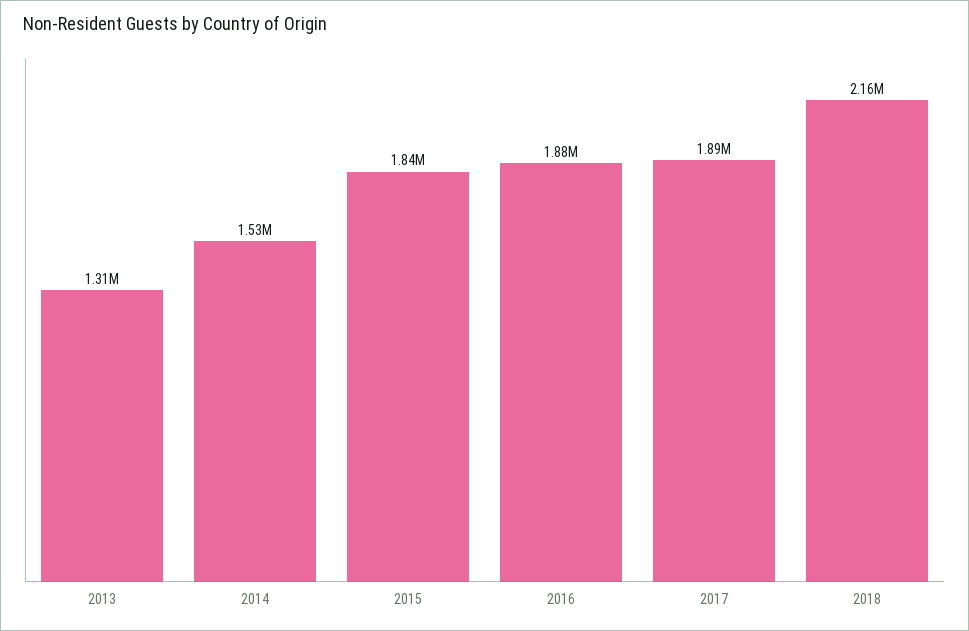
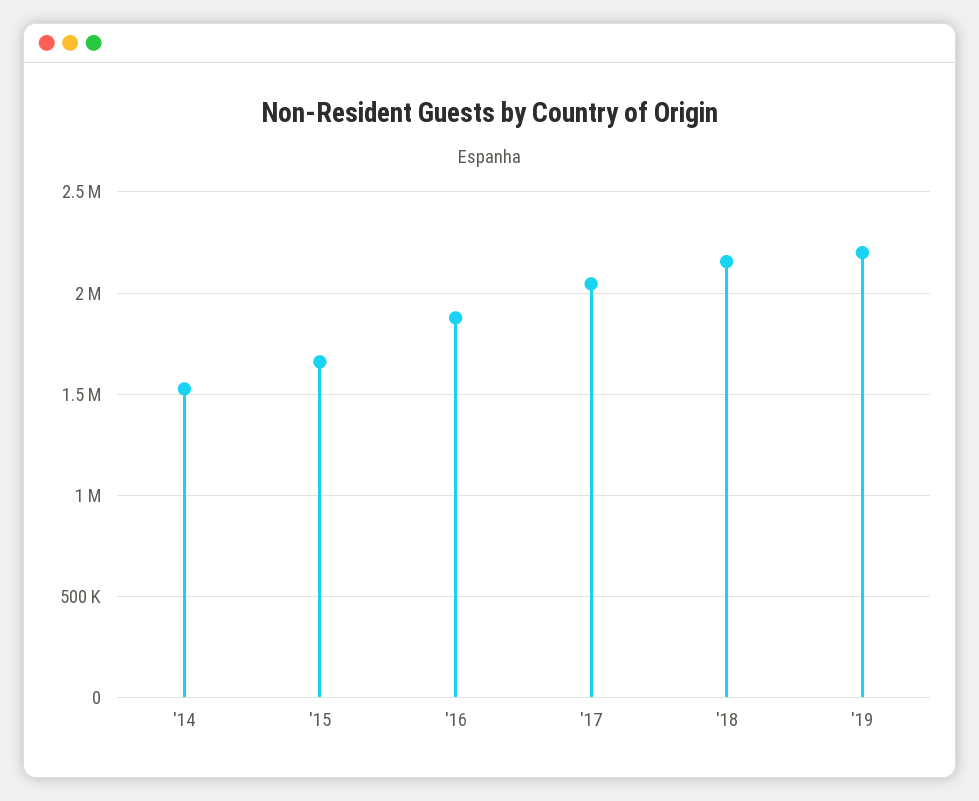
2013: 1310000 -> none
2015: 1840000 -> 1650000
2017: 1890000 -> 2050000
'19: none -> 2200000

